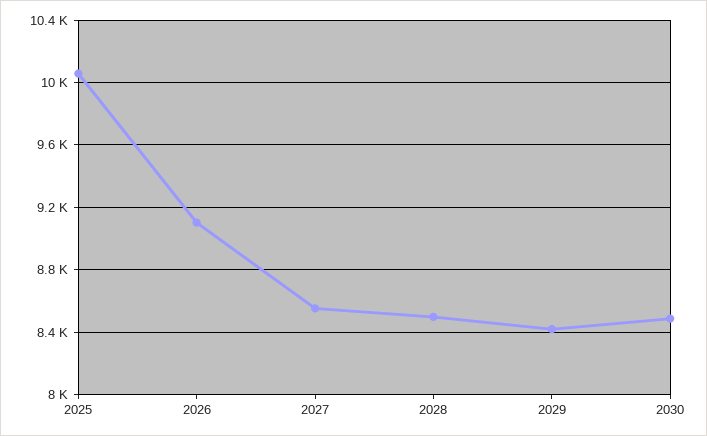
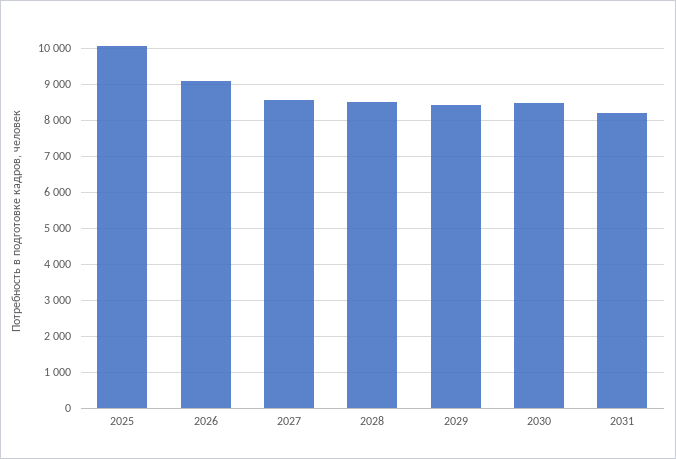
2031: none -> 8200

